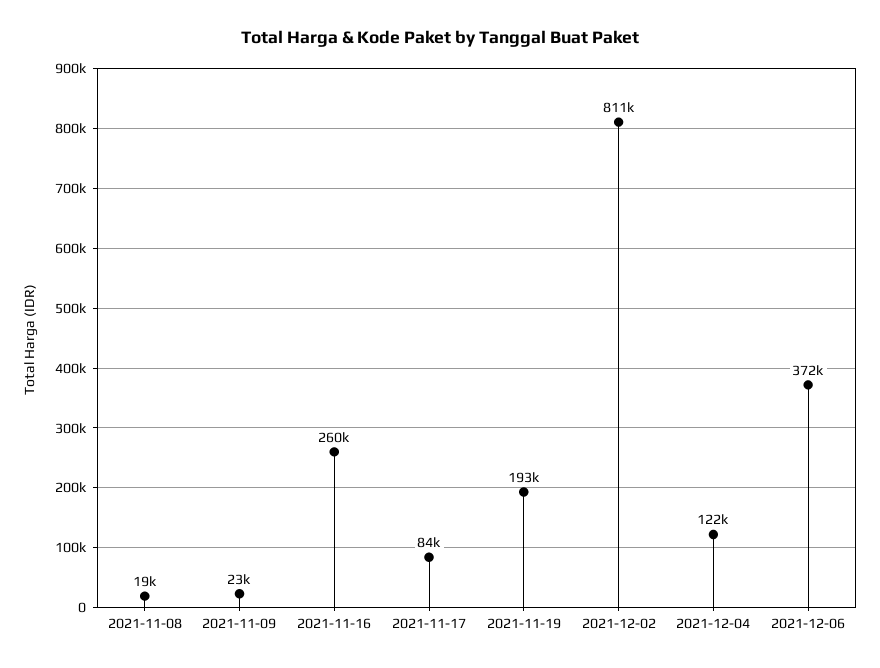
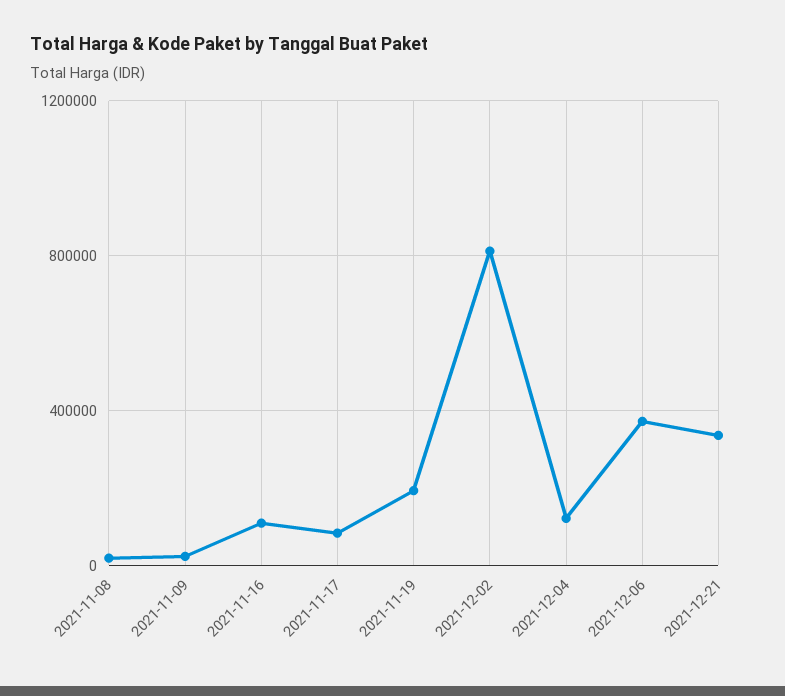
2021-11-16: 260000 -> 100000
2021-12-21: none -> 350000

